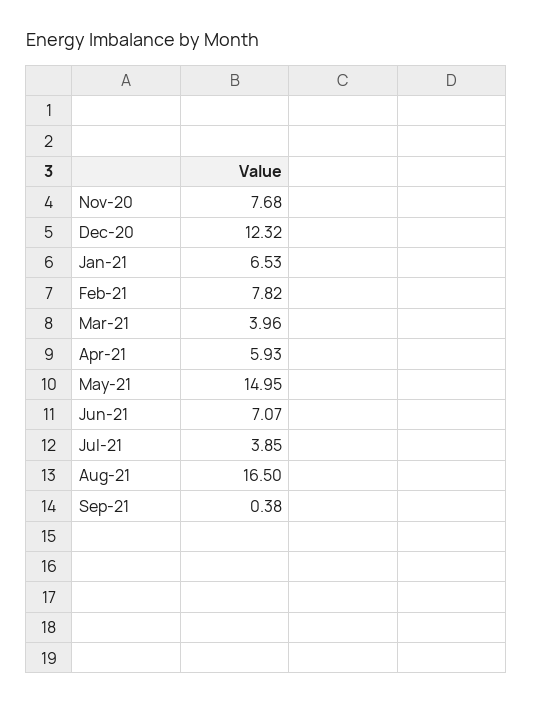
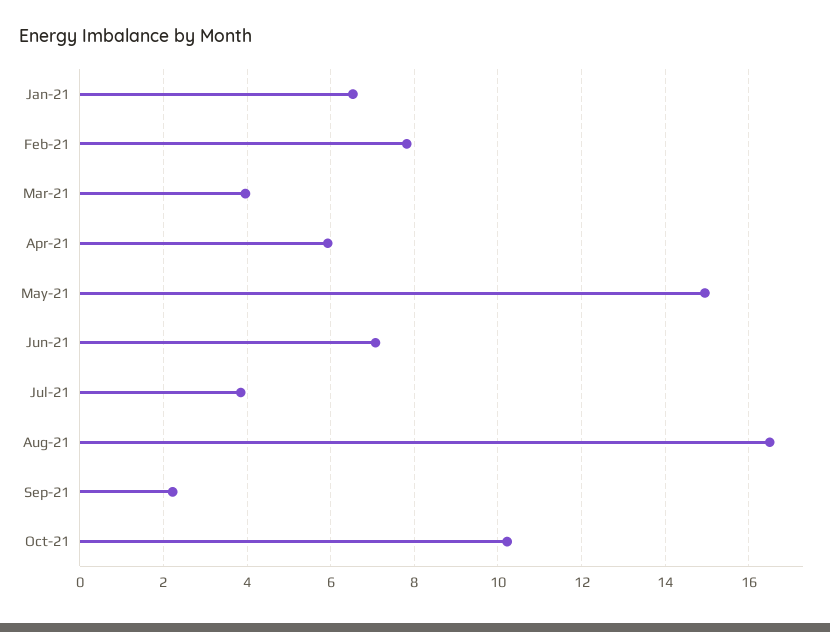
Nov-20: 7.68 -> none
Dec-20: 12.32 -> none
Sep-21: 0.38 -> 2.2
Oct-21: none -> 10.2

